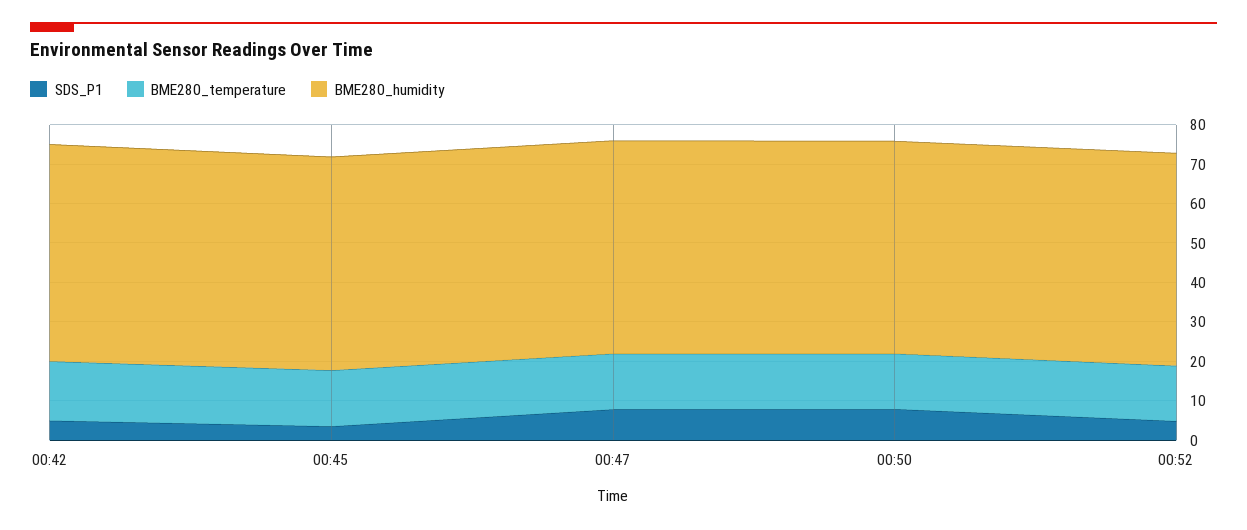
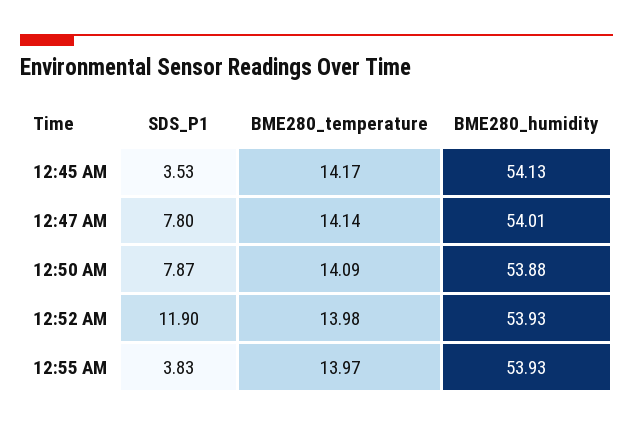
SDS_P1, 00:42: 5 -> none
BME280_temperature, 00:42: 15 -> none
BME280_humidity, 00:42: 55 -> none
SDS_P1, 00:52: 5 -> 11.9
SDS_P1, 12:55 AM: none -> 3.83
BME280_temperature, 12:55 AM: none -> 13.97
BME280_humidity, 12:55 AM: none -> 53.93

